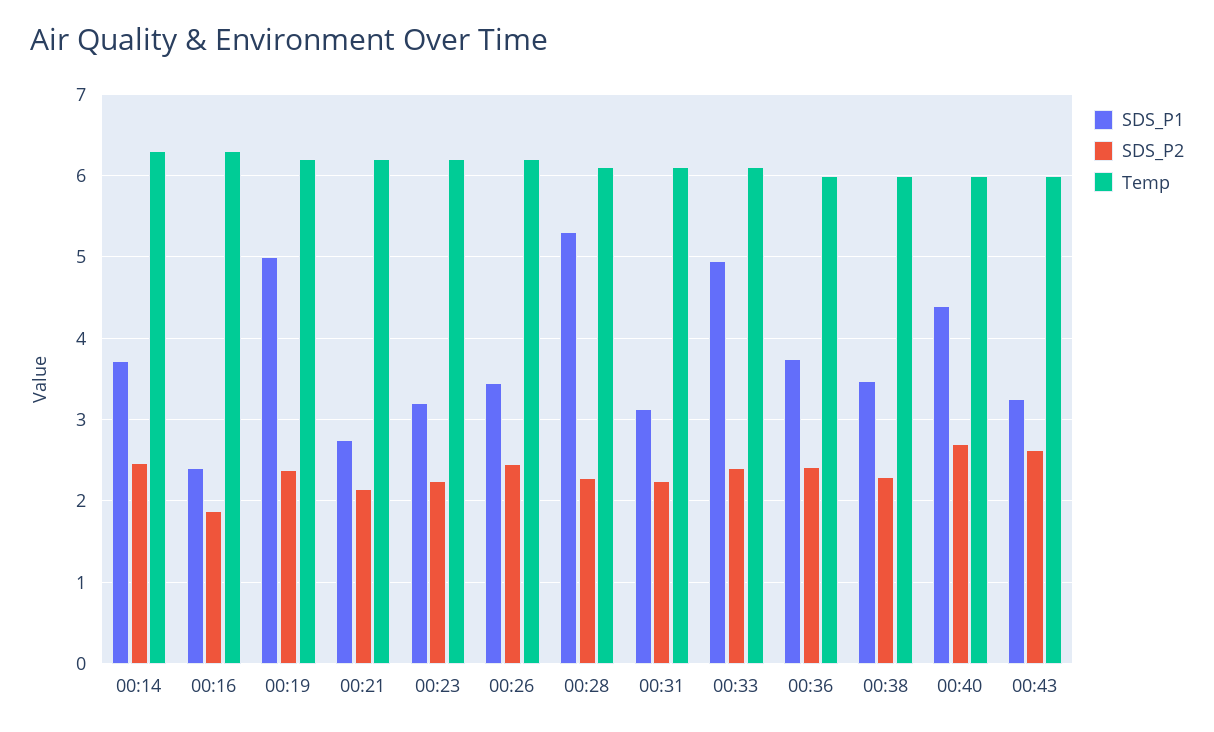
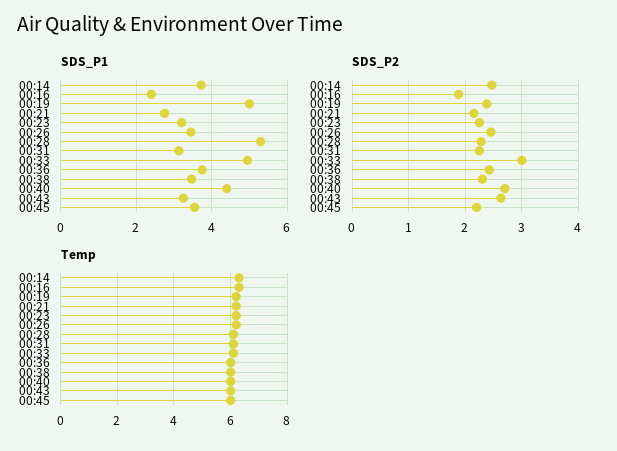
SDS_P2, 00:33: 2.4 -> 3
SDS_P1, 00:45: none -> 3.6
SDS_P2, 00:45: none -> 2.2
Temp, 00:45: none -> 6

